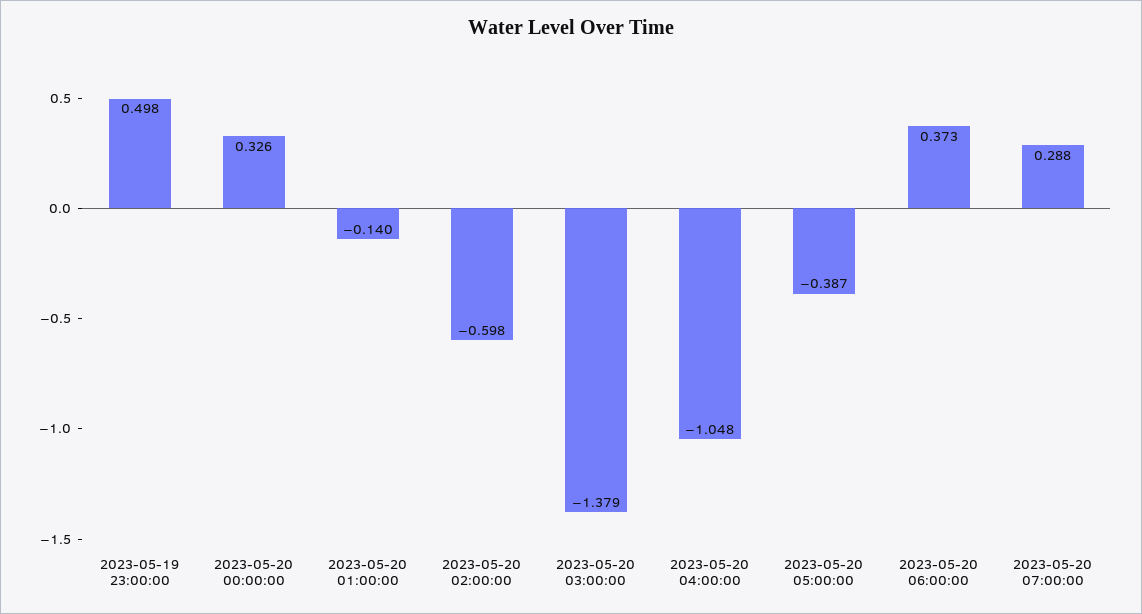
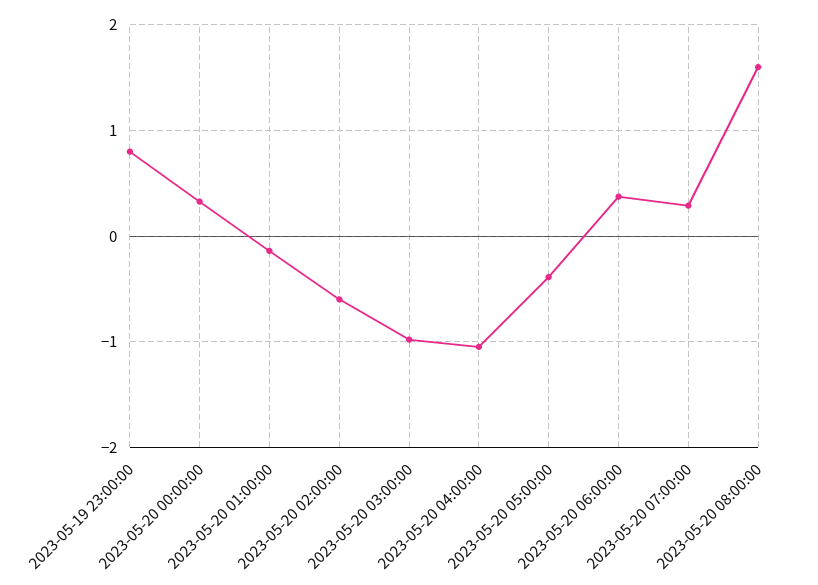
2023-05-19 23:00:00: 0.498 -> 0.8
2023-05-20 03:00:00: -1.379 -> -1
2023-05-20 08:00:00: none -> 1.6

